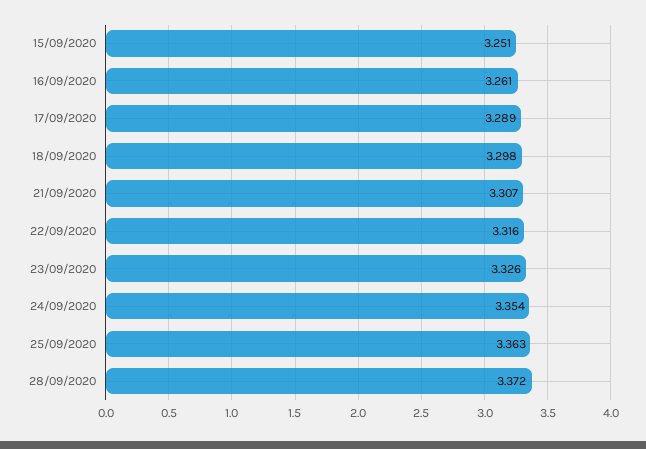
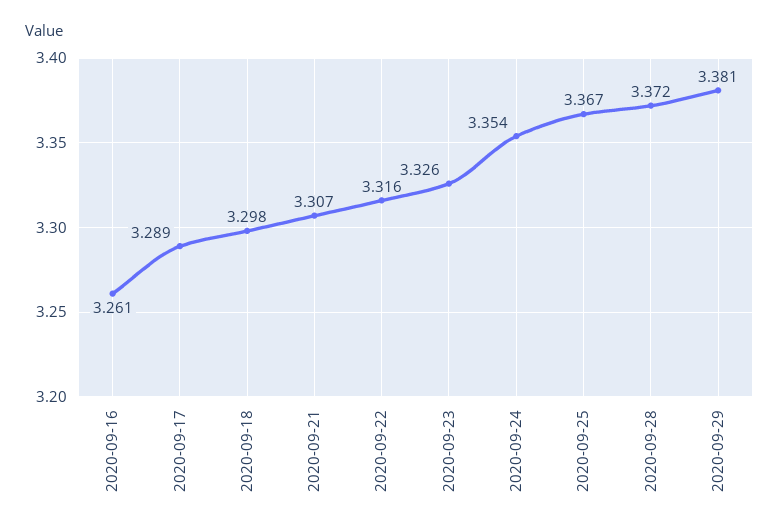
15/09/2020: 3.251 -> none
25/09/2020: 3.363 -> 3.367
2020-09-29: none -> 3.381

